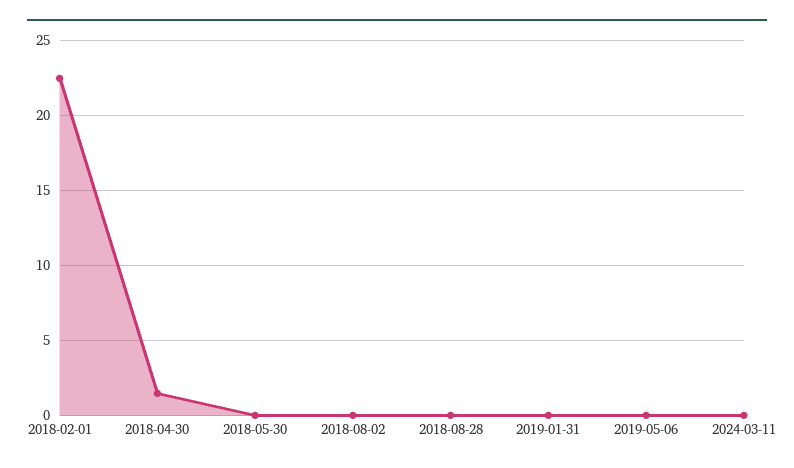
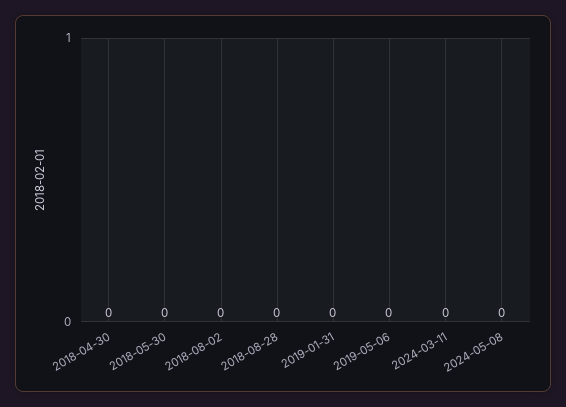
2018-02-01: 22.5 -> none
2018-04-30: 1.5 -> 0
2024-05-08: none -> 0

